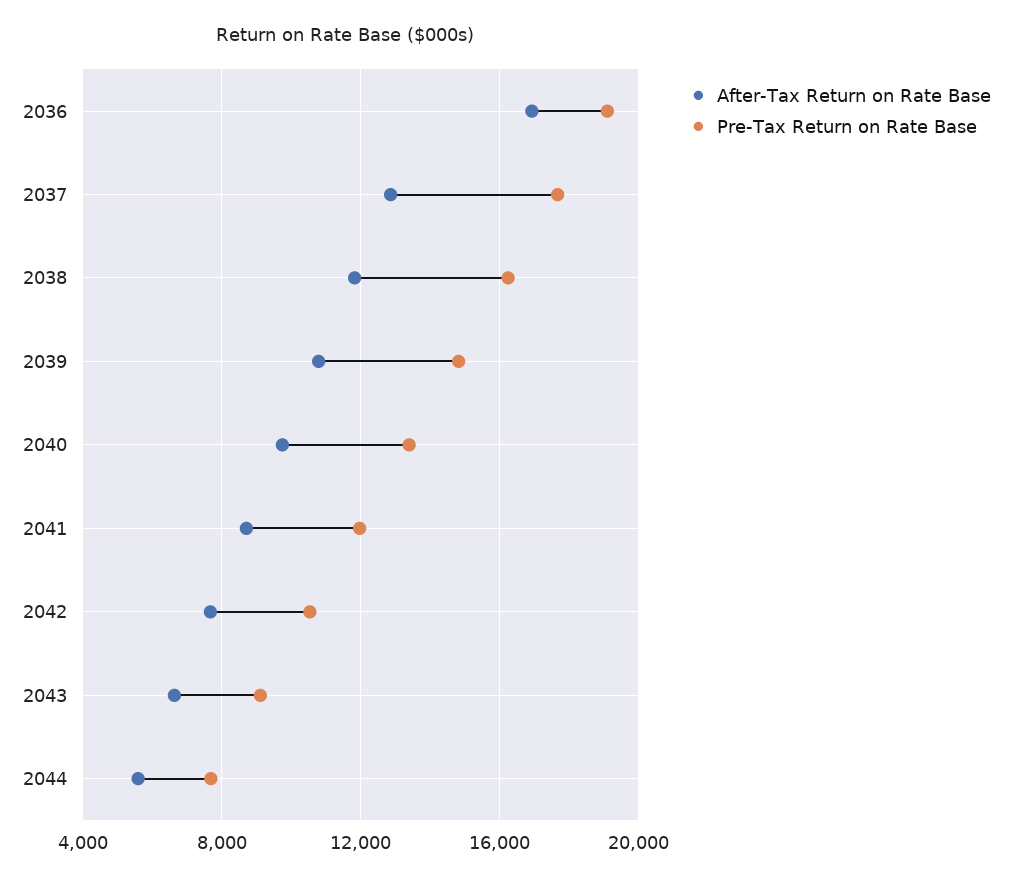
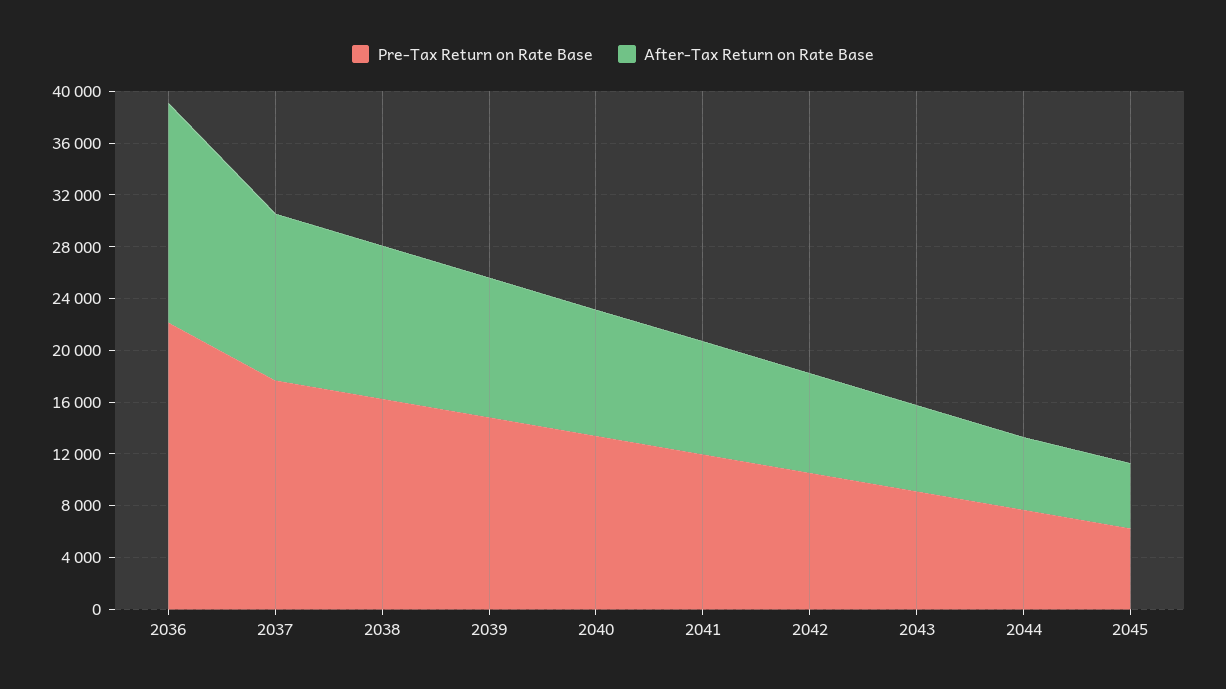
Pre-Tax Return on Rate Base, 2036: 19000 -> 22000
Pre-Tax Return on Rate Base, 2045: none -> 6000
After-Tax Return on Rate Base, 2045: none -> 5000

